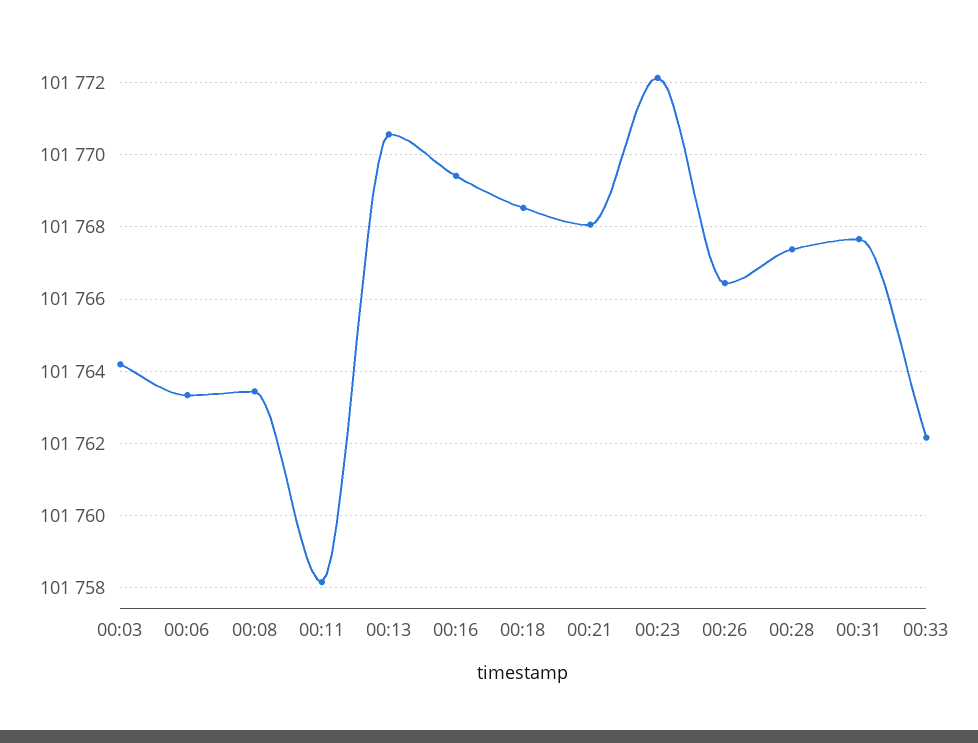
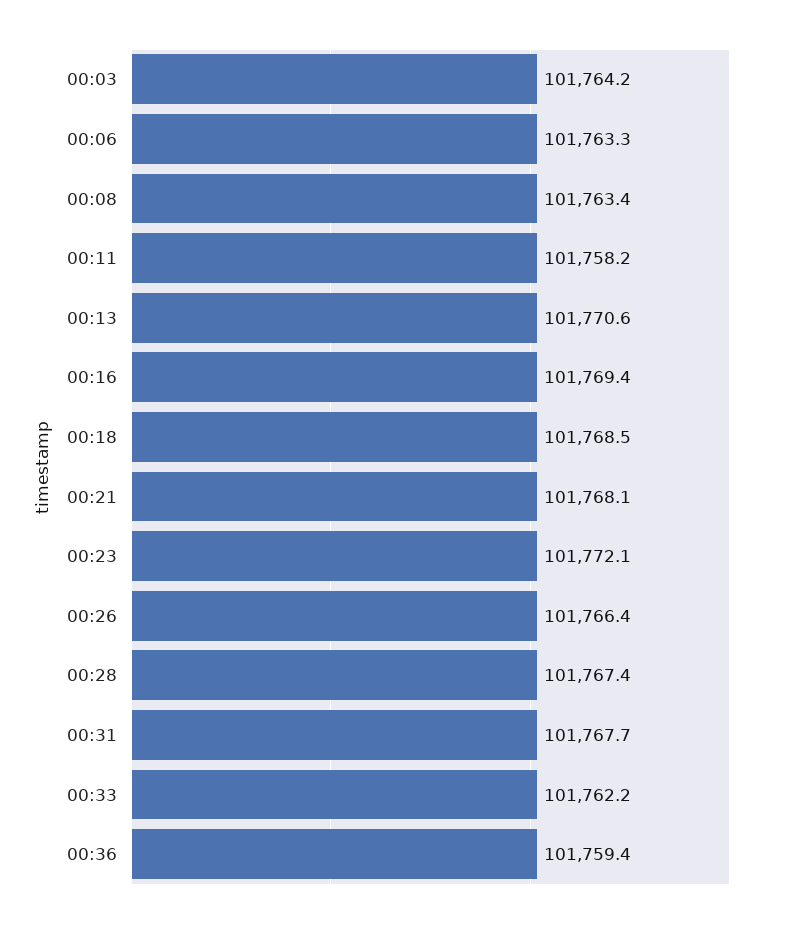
00:36: none -> 101759.4

